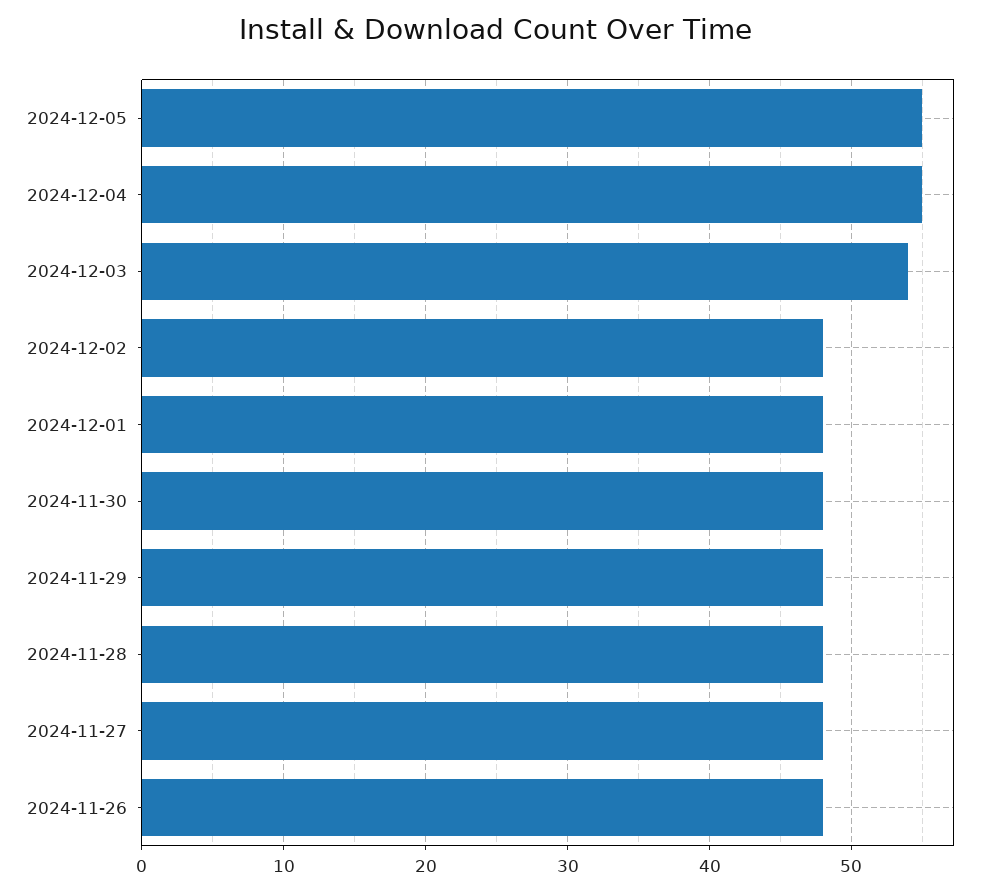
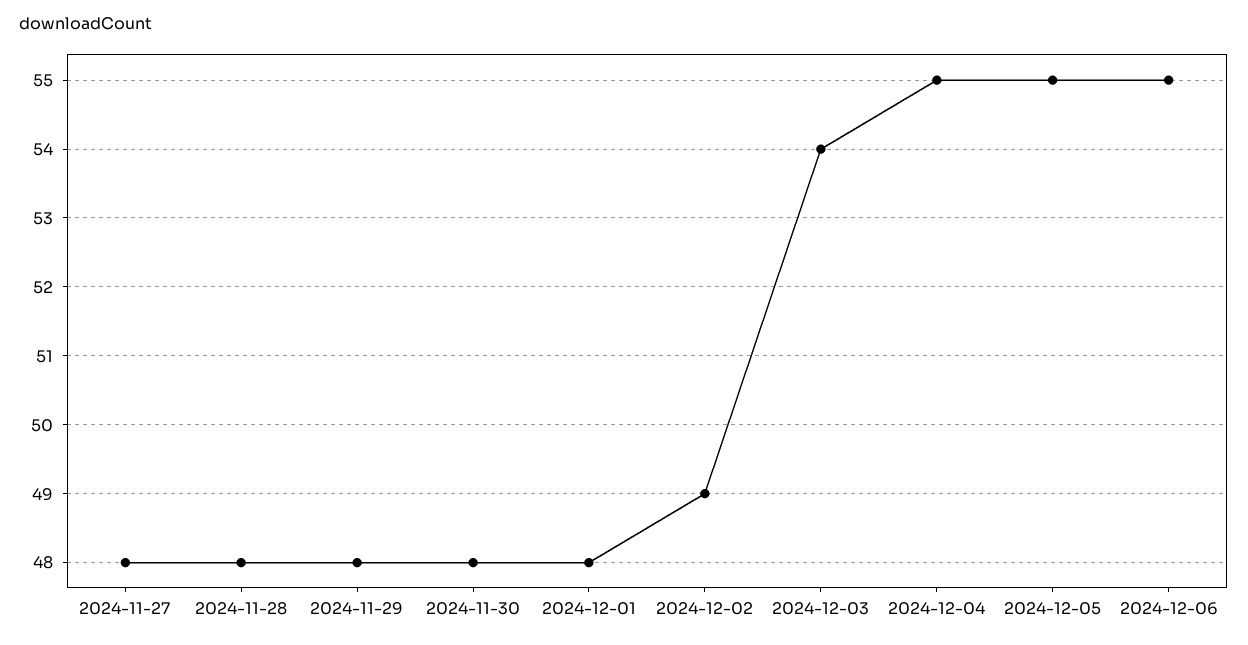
2024-12-02: 48 -> 49
2024-11-26: 48 -> none
2024-12-06: none -> 55

